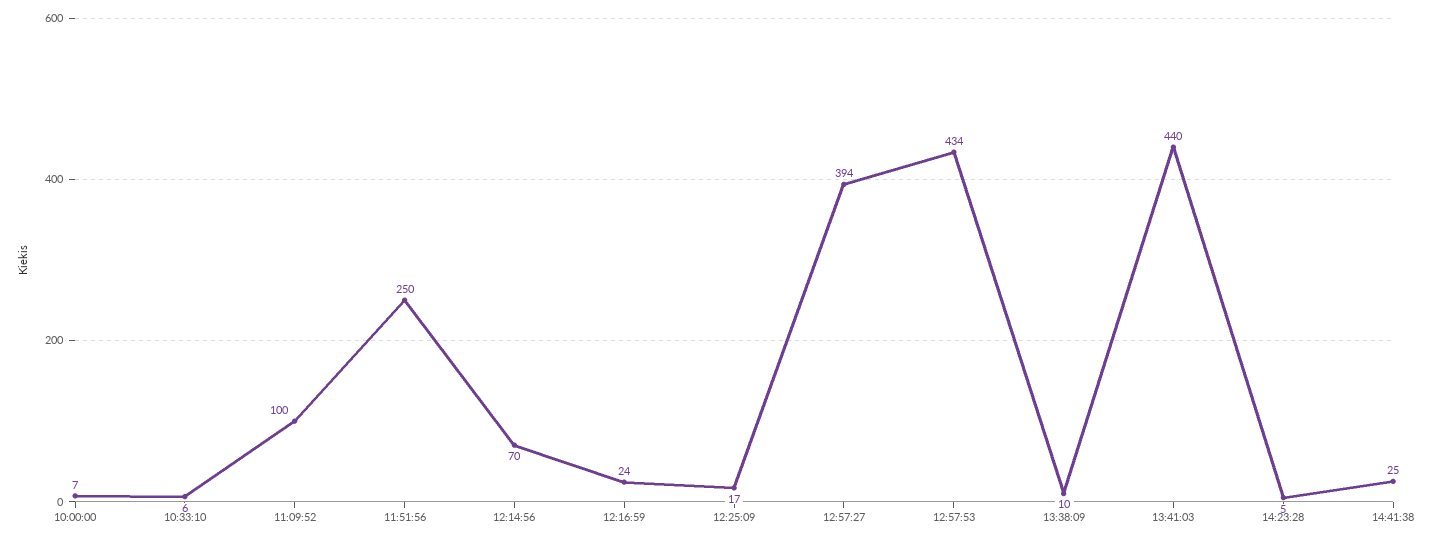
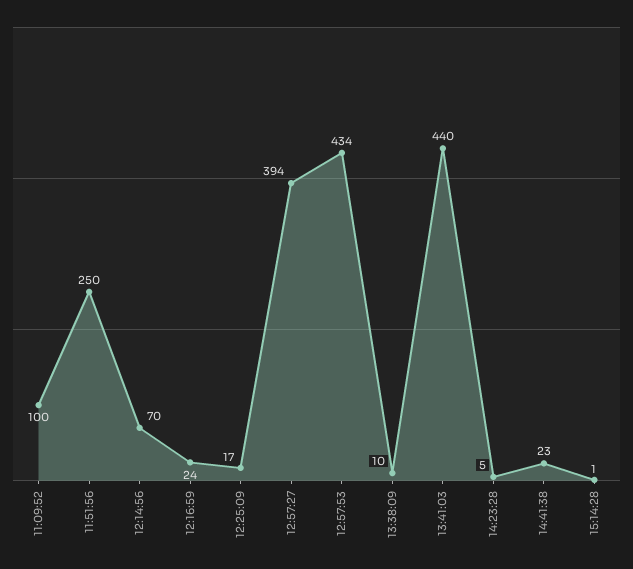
10:00:00: 7 -> none
10:33:10: 6 -> none
14:41:38: 25 -> 23
15:14:28: none -> 1

